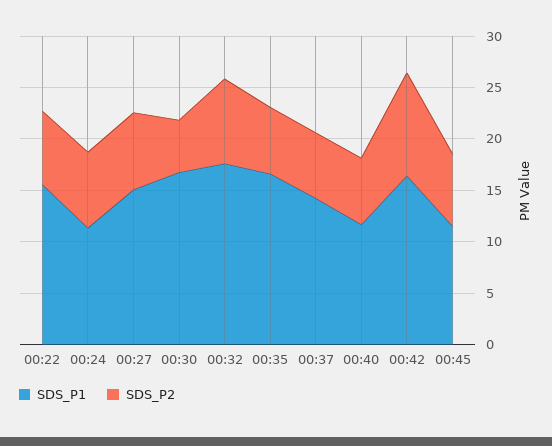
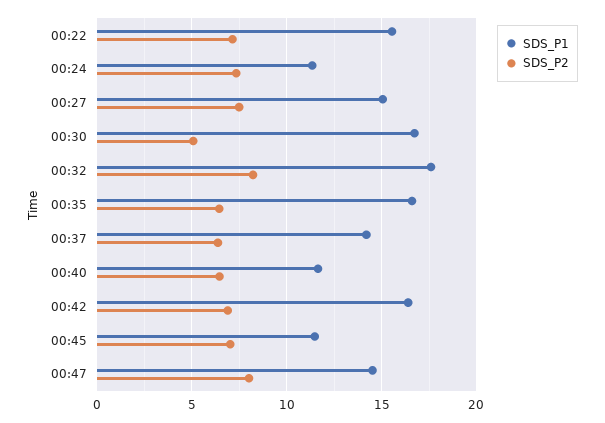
SDS_P2, 00:42: 10 -> 7
SDS_P1, 00:47: none -> 14.5
SDS_P2, 00:47: none -> 8

